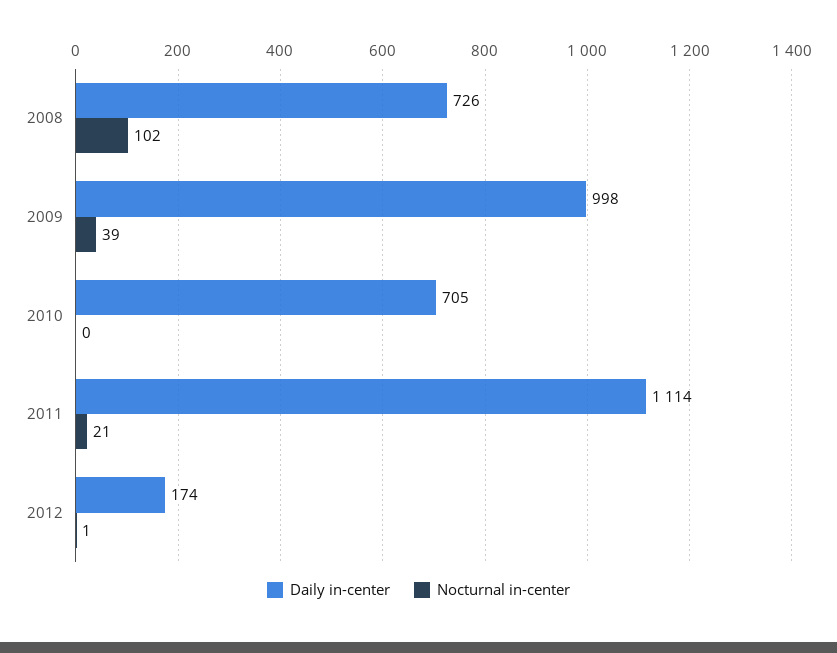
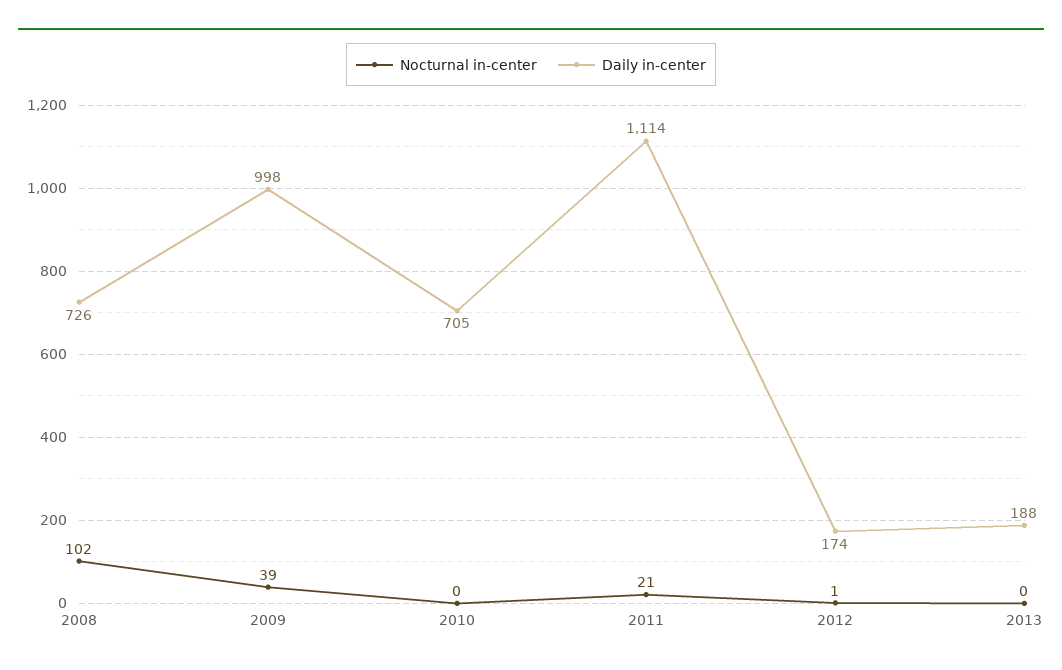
Nocturnal in-center, 2013: none -> 0
Daily in-center, 2013: none -> 188

